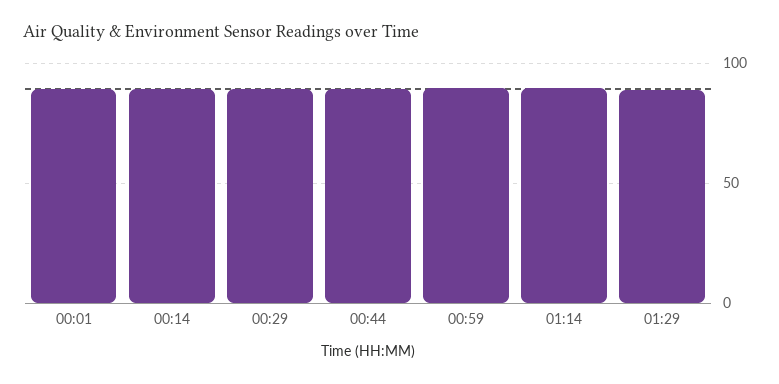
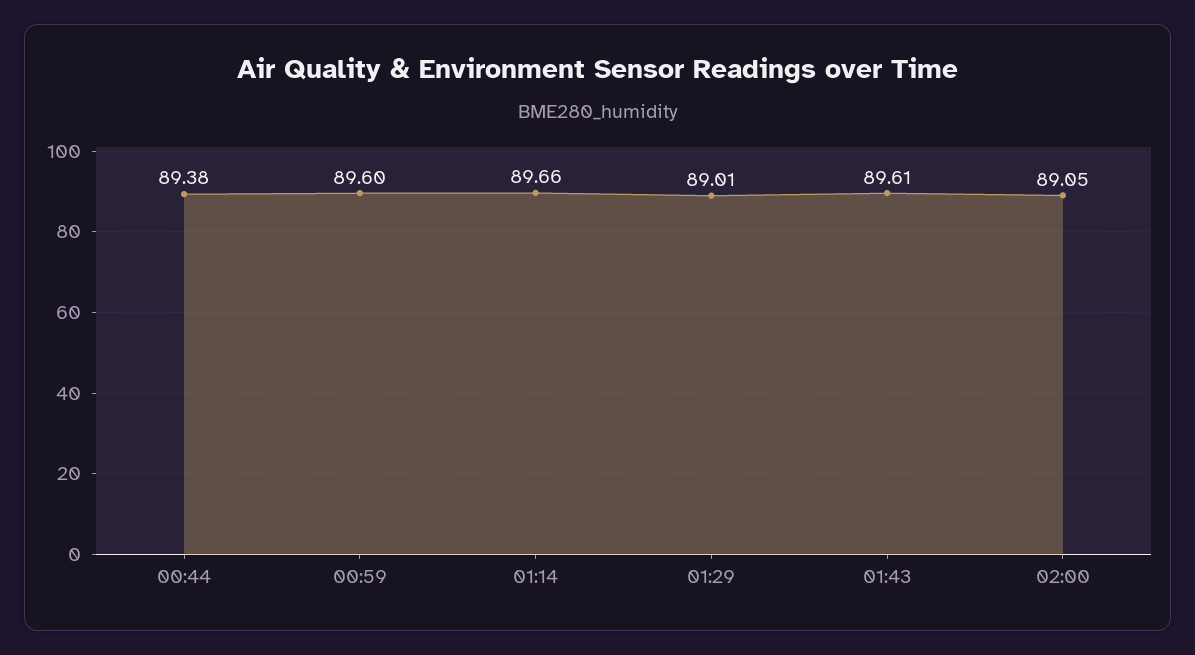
00:01: 90 -> none
00:14: 90 -> none
00:29: 90 -> none
01:43: none -> 89.61
02:00: none -> 89.05

